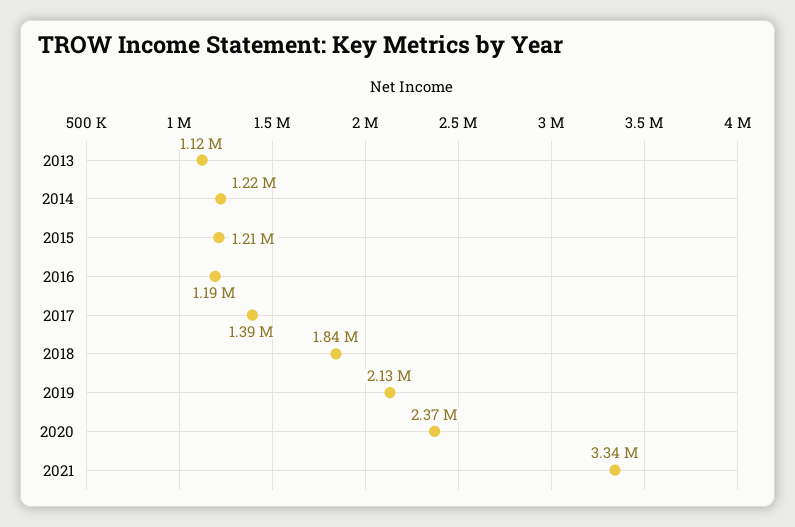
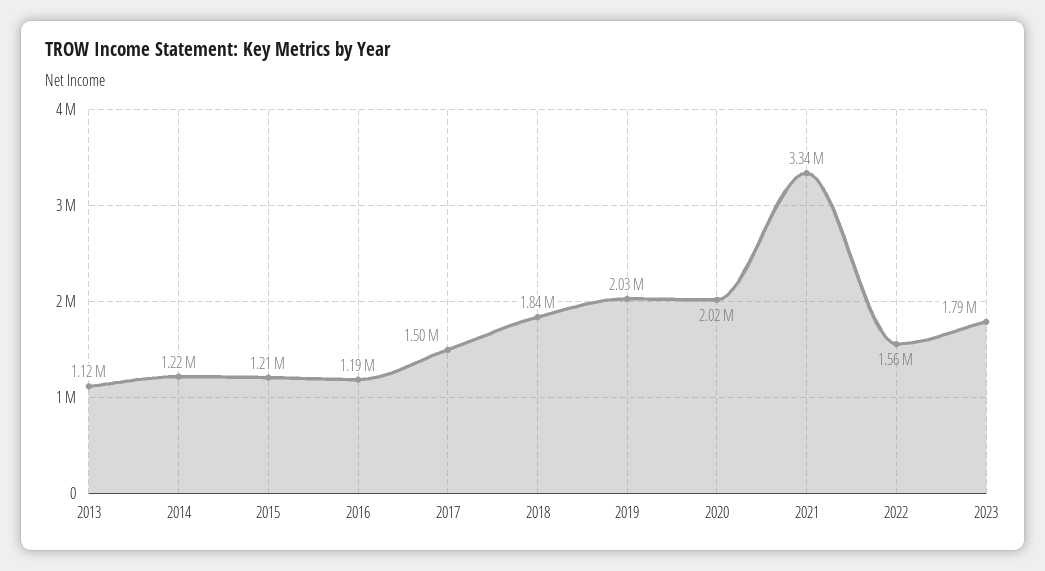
2017: 1390000 -> 1500000
2019: 2130000 -> 2030000
2020: 2370000 -> 2020000
2022: none -> 1560000
2023: none -> 1790000

